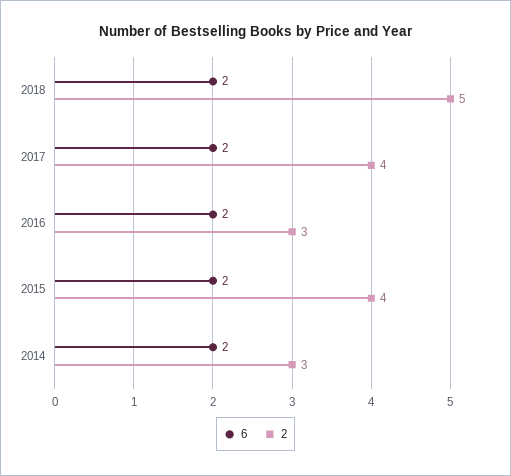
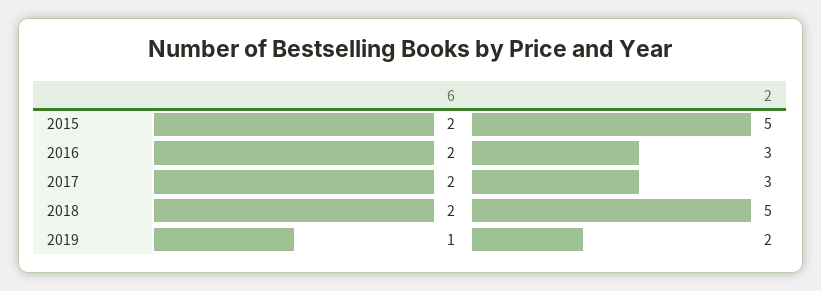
2, 2017: 4 -> 3
2, 2015: 4 -> 5
6, 2014: 2 -> none
2, 2014: 3 -> none
6, 2019: none -> 1
2, 2019: none -> 2

